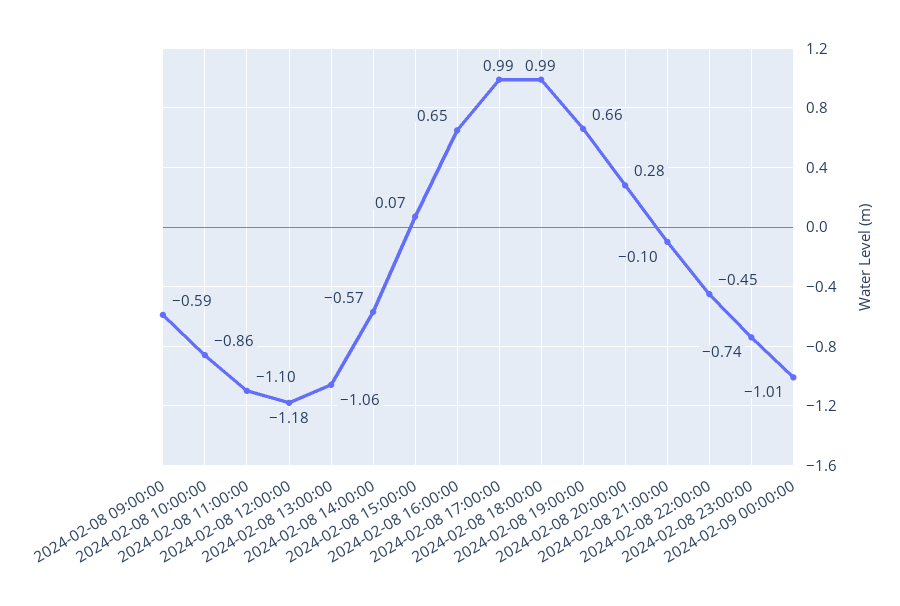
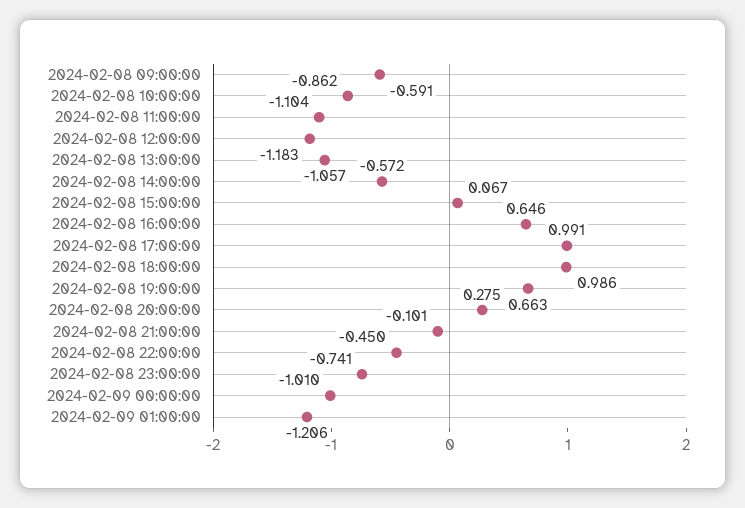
2024-02-09 01:00:00: none -> -1.206

